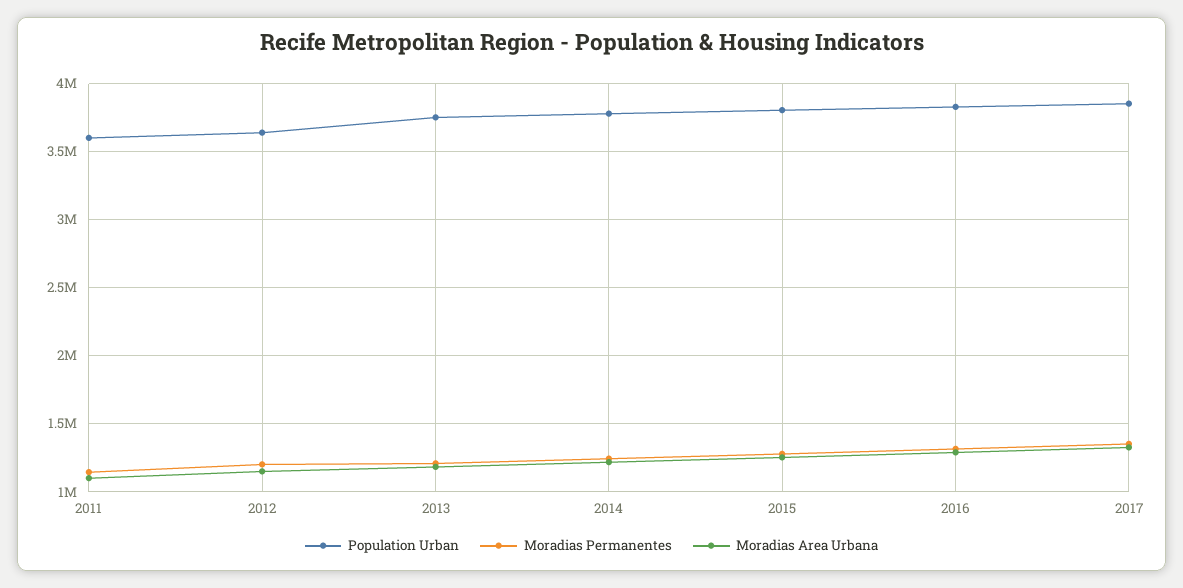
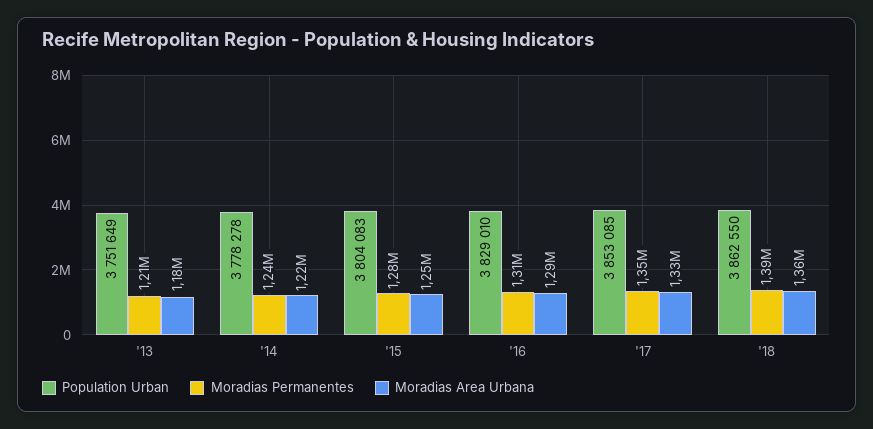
Population Urban, 2011: 3600000 -> none
Moradias Permanentes, 2011: 1150000 -> none
Moradias Area Urbana, 2011: 1100000 -> none
Population Urban, 2012: 3650000 -> none
Moradias Permanentes, 2012: 1200000 -> none
Moradias Area Urbana, 2012: 1150000 -> none
Population Urban, '18: none -> 3862550
Moradias Permanentes, '18: none -> 1390000
Moradias Area Urbana, '18: none -> 1360000

